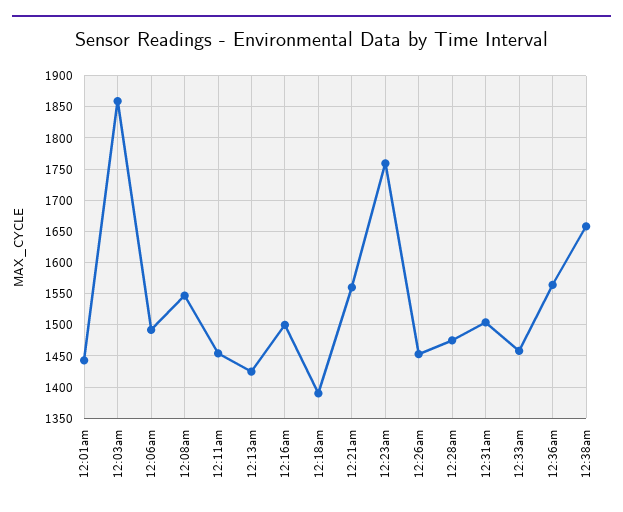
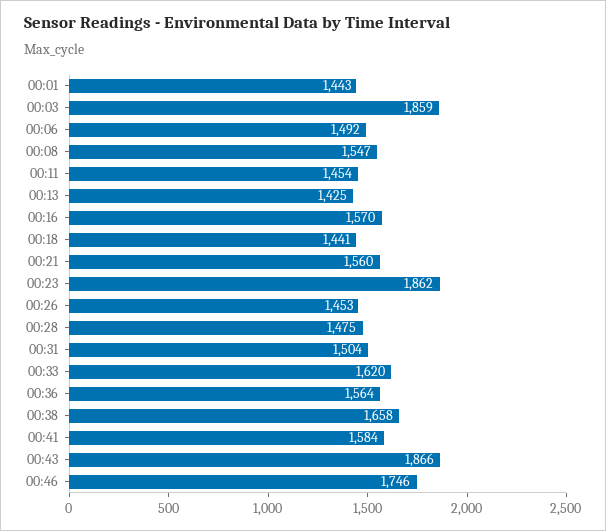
12:16am: 1500 -> 1570
12:18am: 1390 -> 1441
12:23am: 1760 -> 1862
12:33am: 1460 -> 1620
00:41: none -> 1584
00:43: none -> 1866
00:46: none -> 1746

